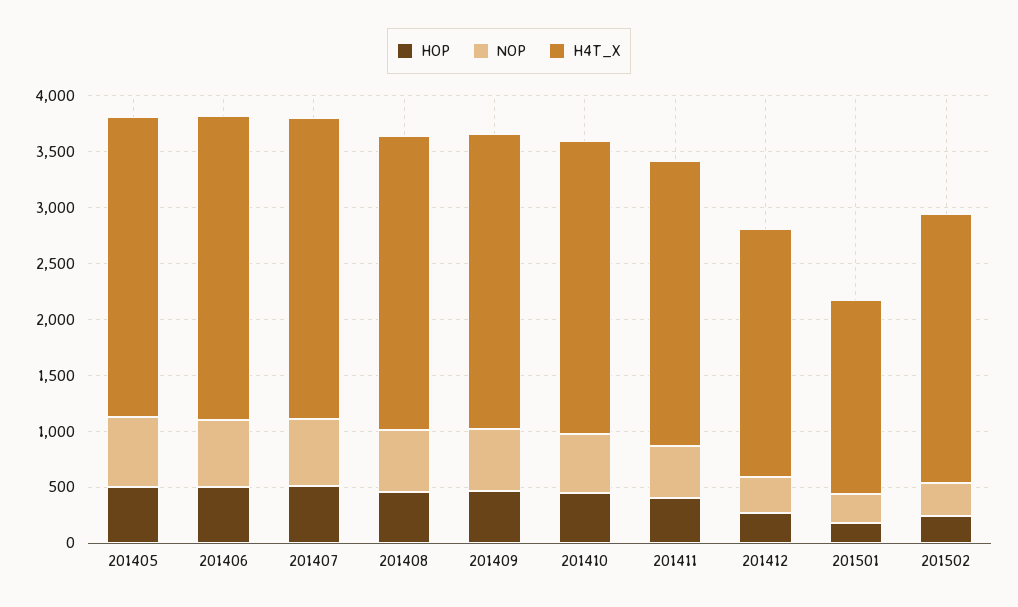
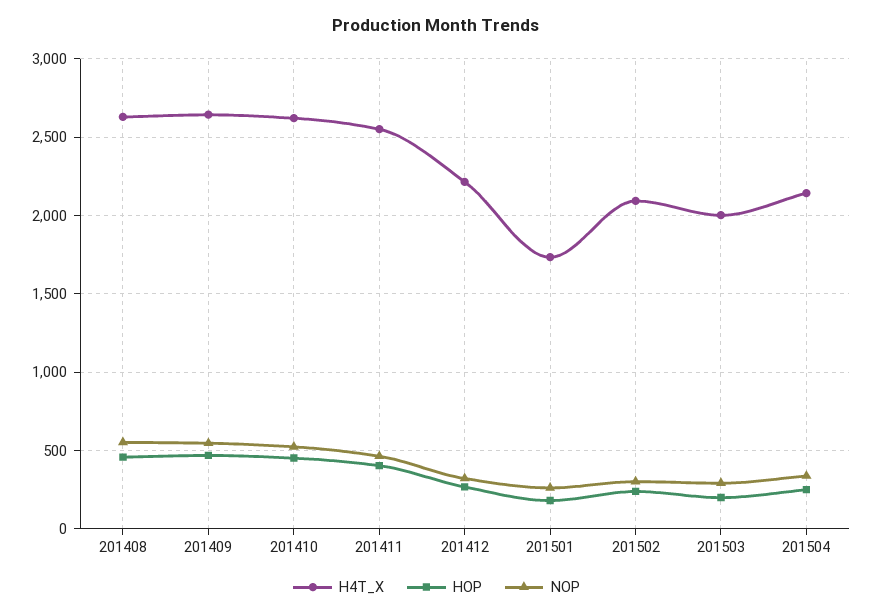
HOP, 201405: 500 -> none
NOP, 201405: 600 -> none
H4T_X, 201405: 2700 -> none
HOP, 201406: 500 -> none
NOP, 201406: 600 -> none
H4T_X, 201406: 2700 -> none
HOP, 201407: 500 -> none
NOP, 201407: 600 -> none
H4T_X, 201407: 2700 -> none
H4T_X, 201502: 2400 -> 2100
H4T_X, 201503: none -> 2000
HOP, 201503: none -> 200
NOP, 201503: none -> 300
H4T_X, 201504: none -> 2150
HOP, 201504: none -> 250
NOP, 201504: none -> 350

